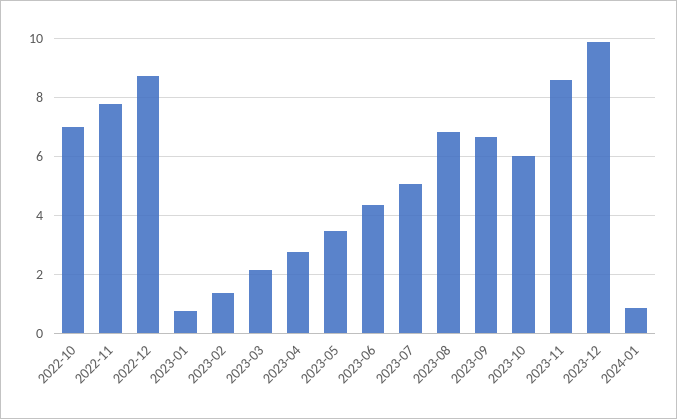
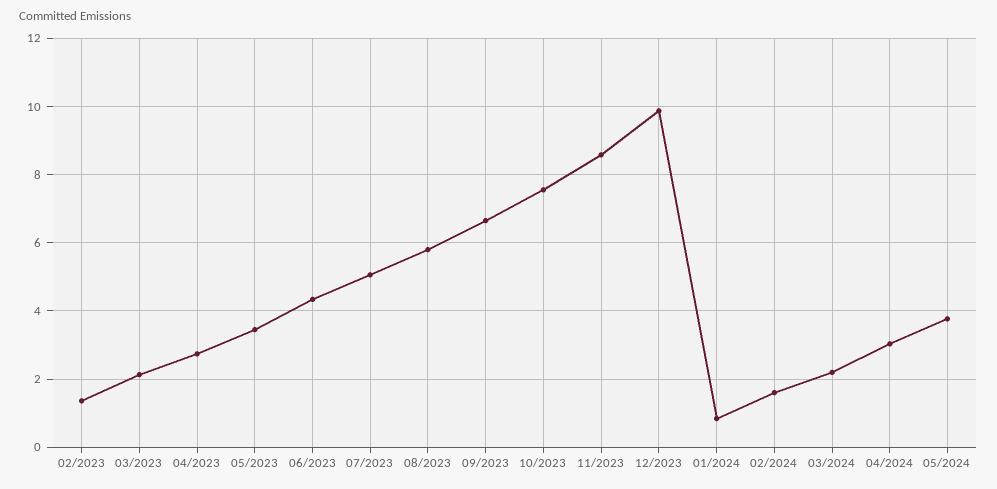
2022-10: 7 -> none
2022-11: 7.75 -> none
2022-12: 8.75 -> none
2023-01: 0.75 -> none
2023-08: 6.75 -> 5.8
2023-10: 6 -> 7.6
02/2024: none -> 1.6
03/2024: none -> 2.2
04/2024: none -> 3
05/2024: none -> 3.8

